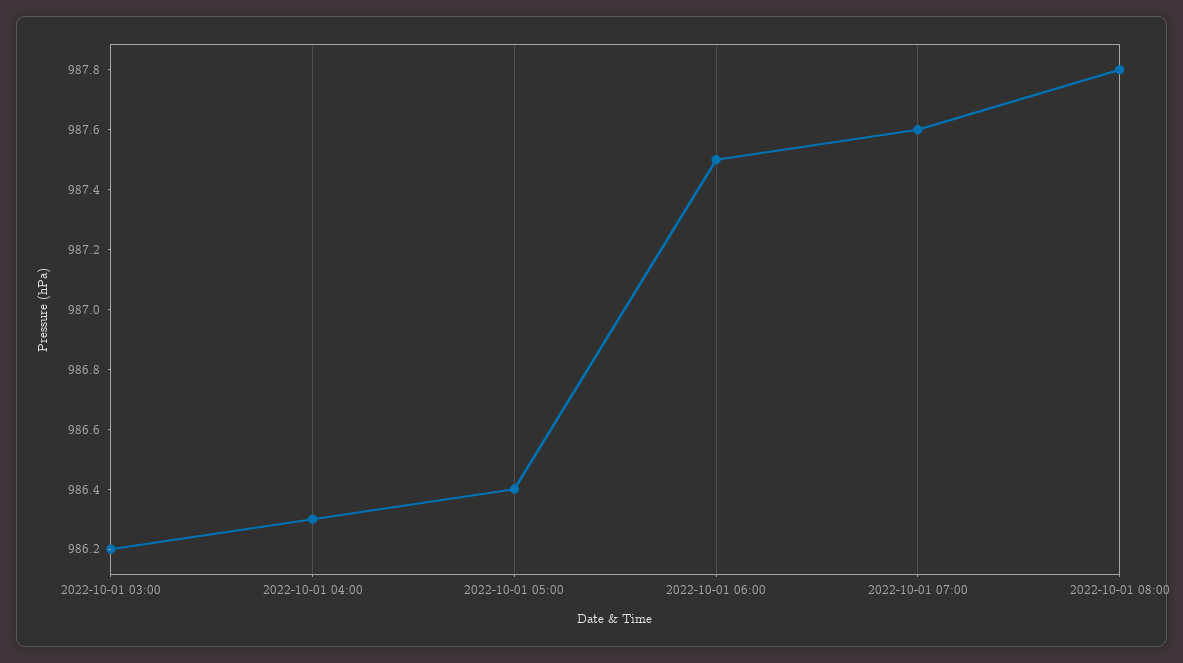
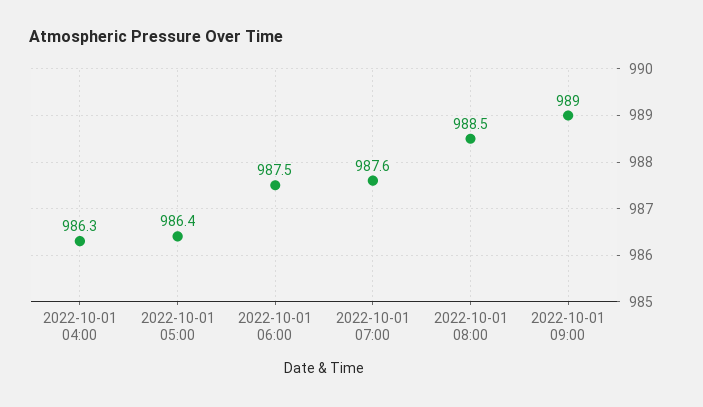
2022-10-01 03:00: 986.2 -> none
2022-10-01 08:00: 987.8 -> 988.5
2022-10-01 09:00: none -> 989

